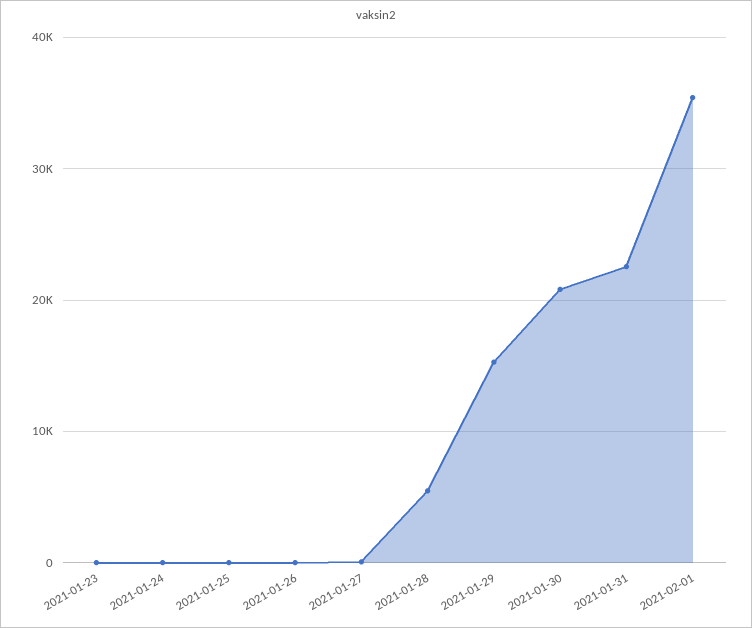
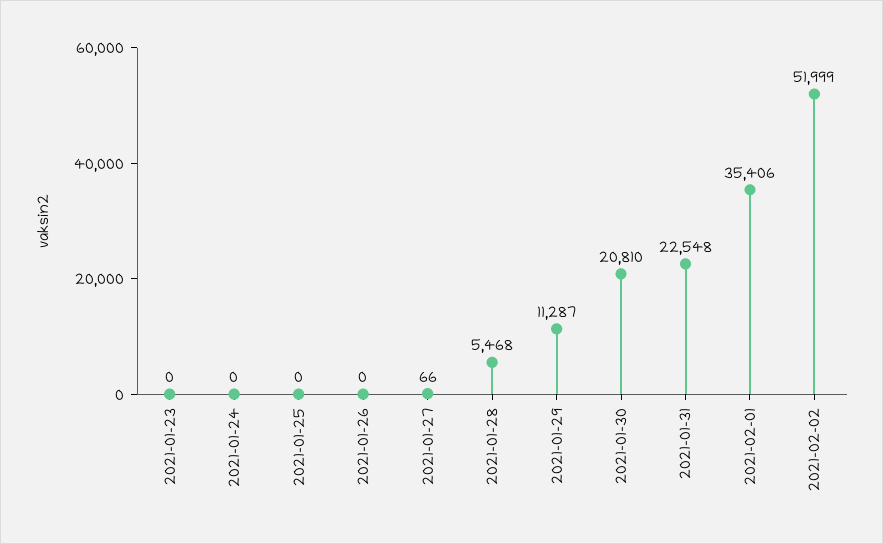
2021-01-29: 15000 -> 11287
2021-02-02: none -> 51999

